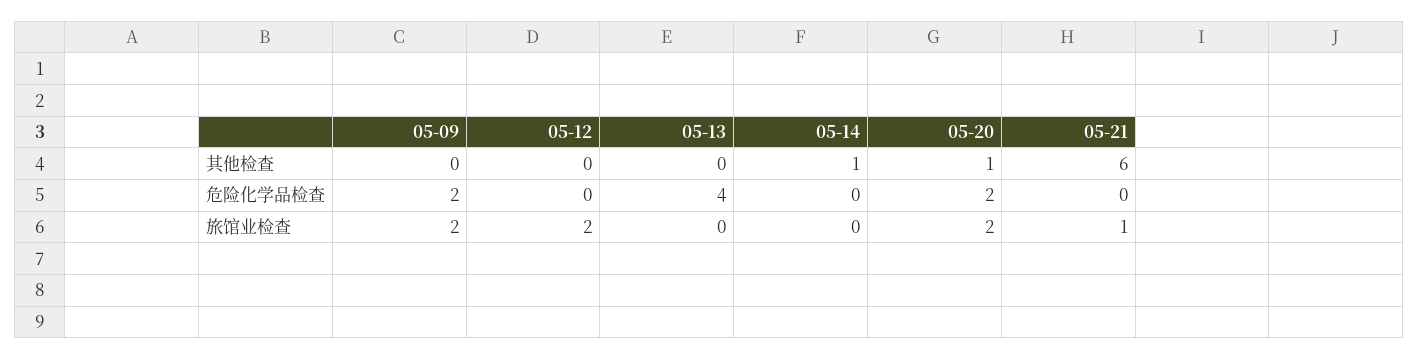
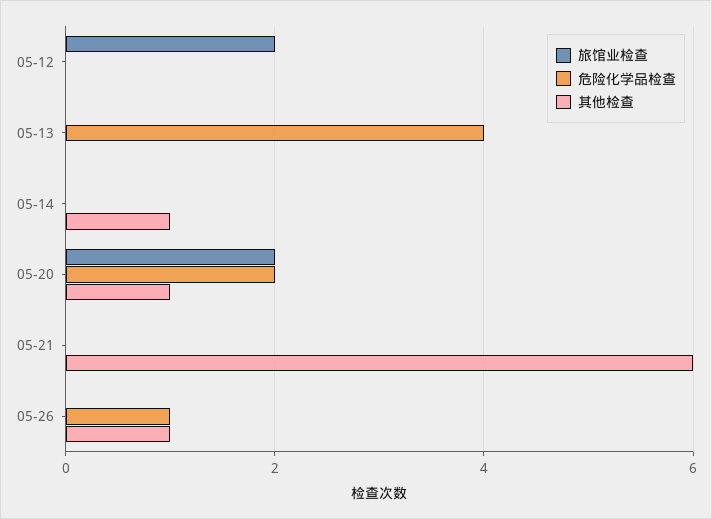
其他检查, 05-09: 0 -> none
危险化学品检查, 05-09: 2 -> none
旅馆业检查, 05-09: 2 -> none
旅馆业检查, 05-21: 1 -> 0
旅馆业检查, 05-26: none -> 0
危险化学品检查, 05-26: none -> 1
其他检查, 05-26: none -> 1

